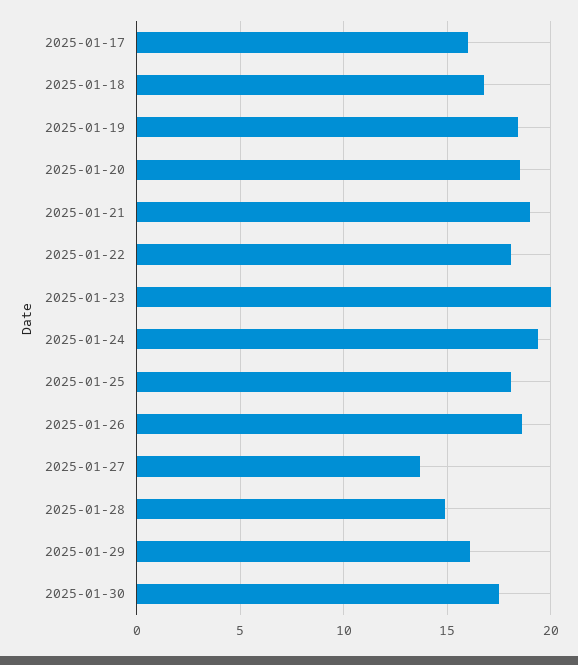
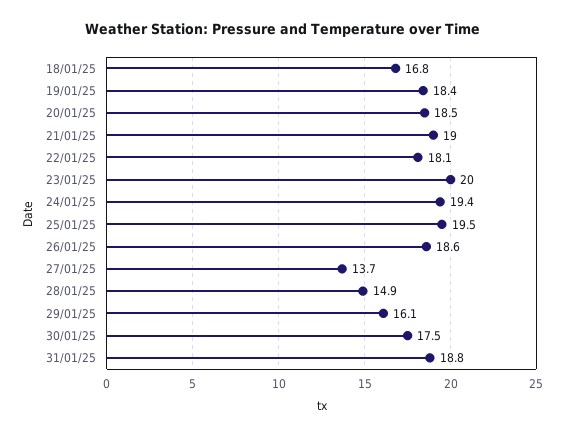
2025-01-17: 16 -> none
2025-01-25: 18 -> 19.5
31/01/25: none -> 18.8

